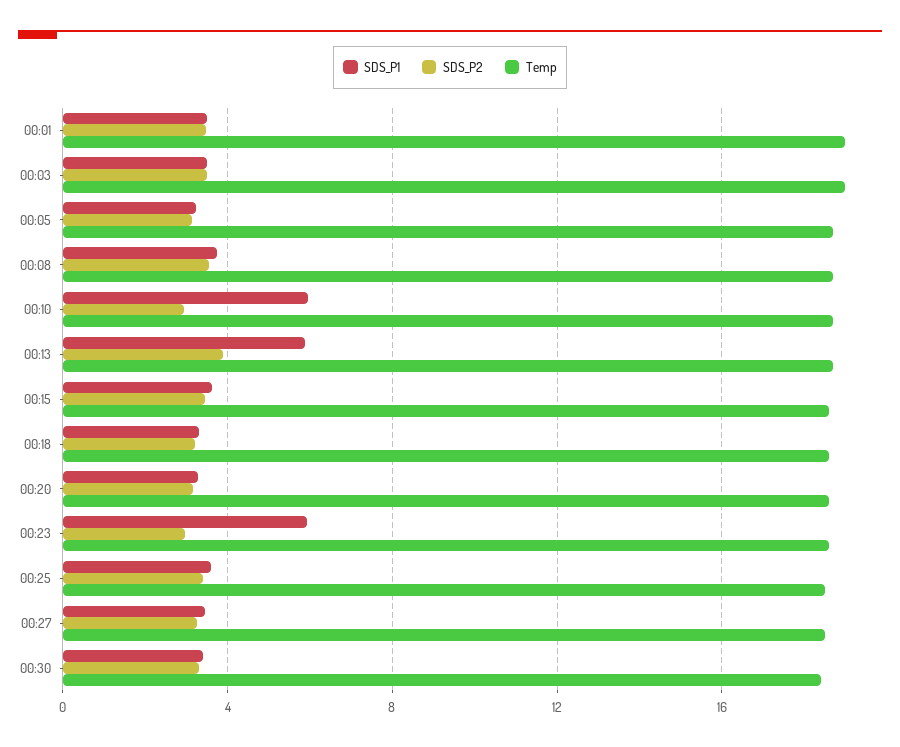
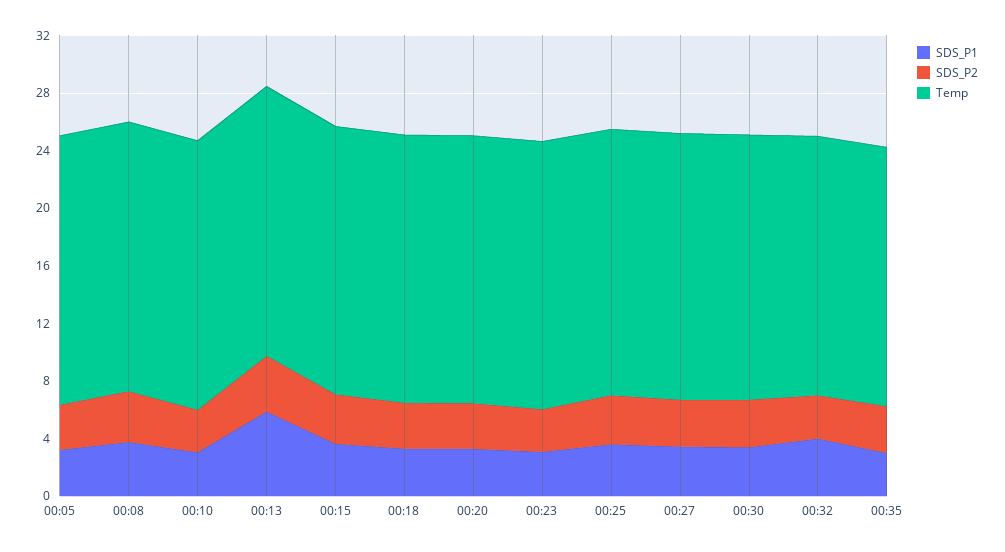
SDS_P1, 00:01: 3.5 -> none
SDS_P2, 00:01: 3.5 -> none
Temp, 00:01: 19 -> none
SDS_P1, 00:03: 3.5 -> none
SDS_P2, 00:03: 3.5 -> none
Temp, 00:03: 19 -> none
SDS_P1, 00:10: 6 -> 3
SDS_P1, 00:23: 6 -> 3
SDS_P1, 00:32: none -> 4
SDS_P2, 00:32: none -> 3
Temp, 00:32: none -> 18
SDS_P1, 00:35: none -> 3
SDS_P2, 00:35: none -> 3
Temp, 00:35: none -> 18

